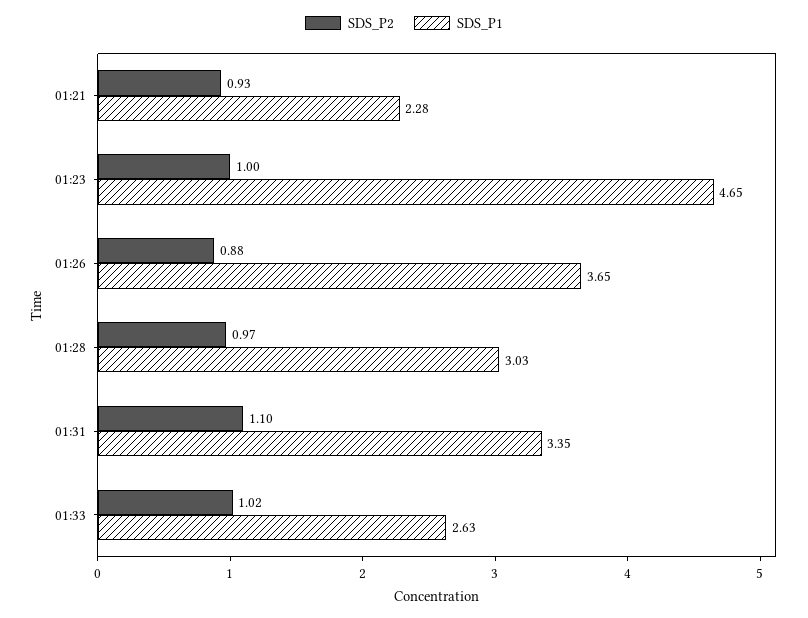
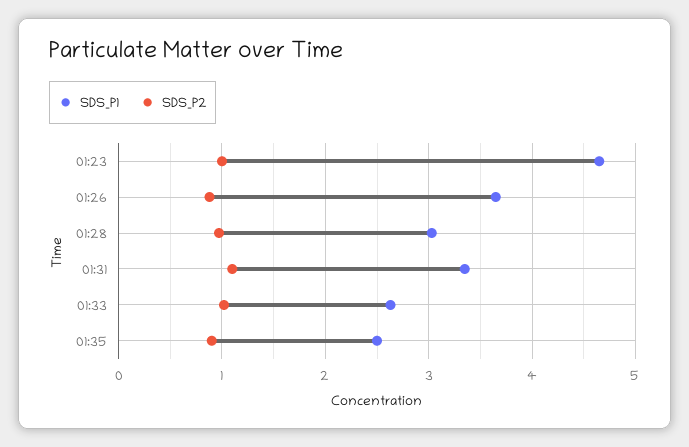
SDS_P2, 01:21: 0.93 -> none
SDS_P1, 01:21: 2.28 -> none
SDS_P1, 01:35: none -> 2.5
SDS_P2, 01:35: none -> 0.9

